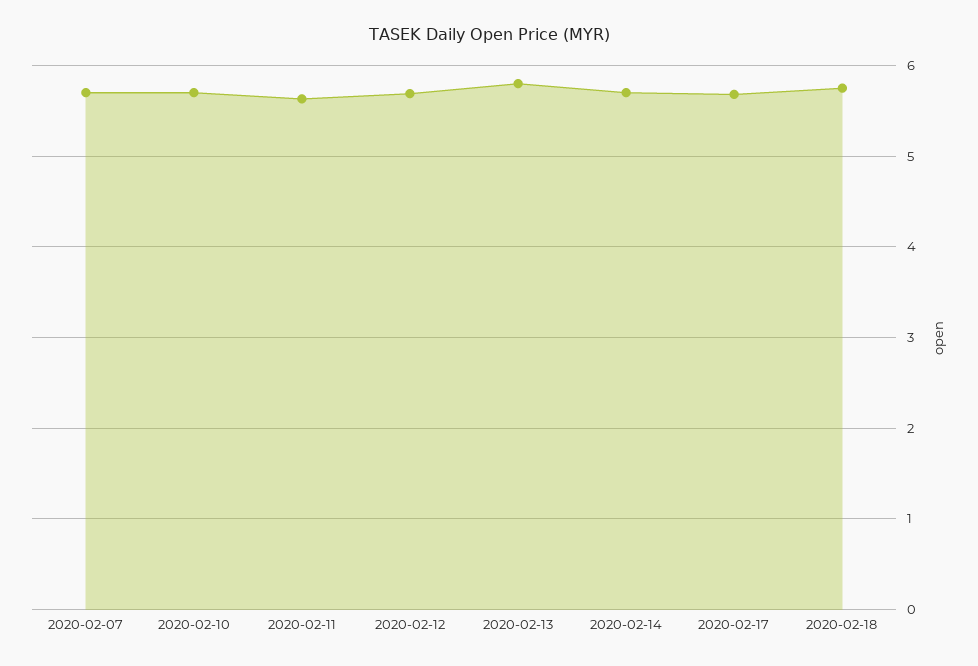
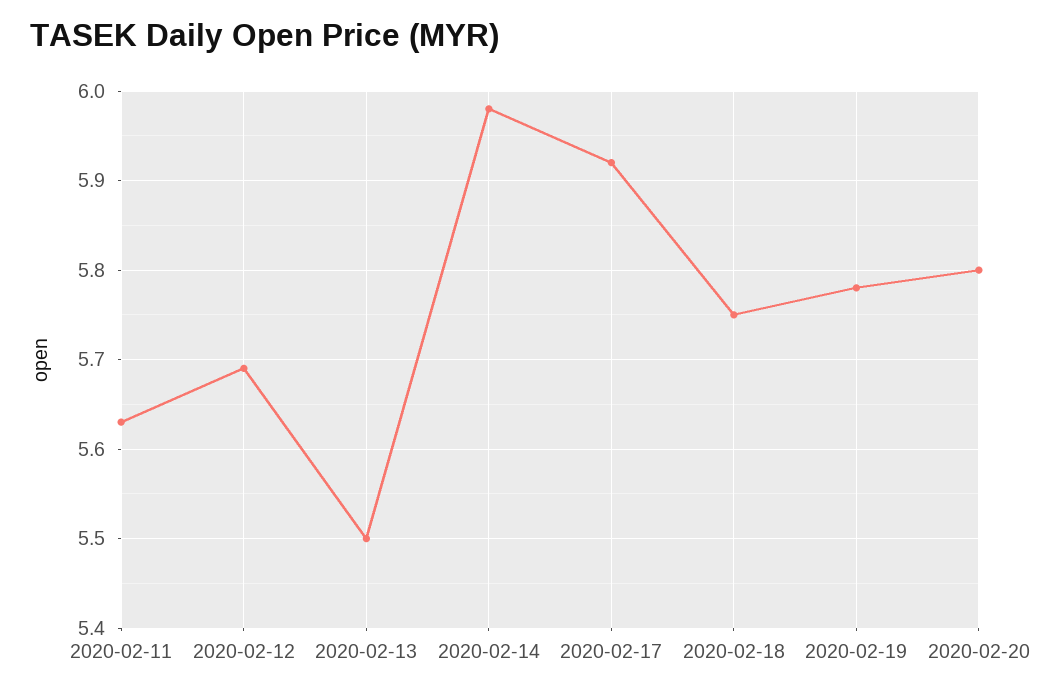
2020-02-07: 5.7 -> none
2020-02-10: 5.7 -> none
2020-02-13: 5.8 -> 5.5
2020-02-14: 5.7 -> 5.98
2020-02-17: 5.7 -> 5.92
2020-02-19: none -> 5.78
2020-02-20: none -> 5.8

